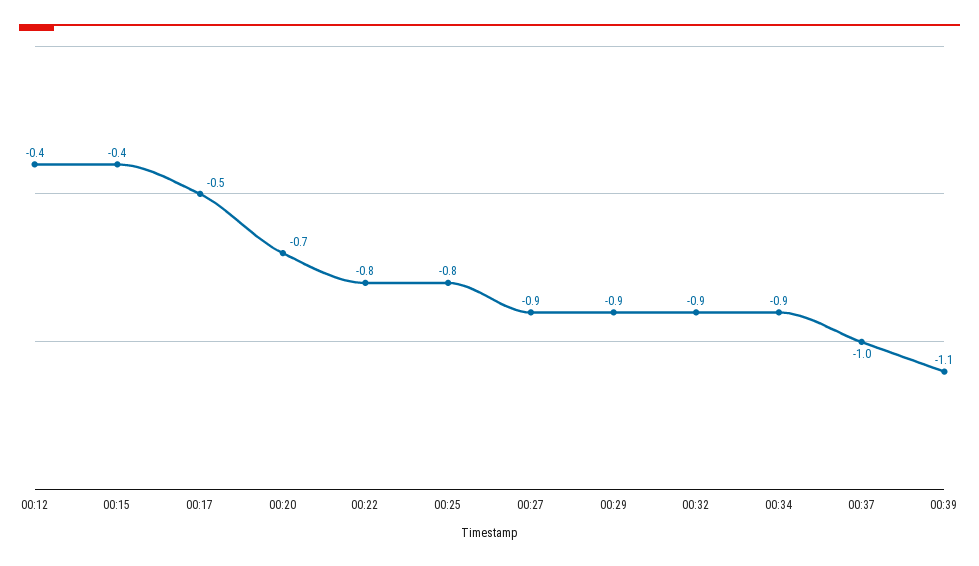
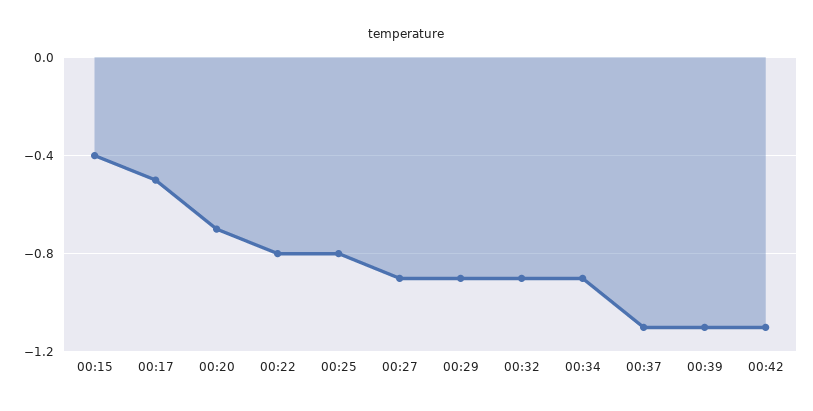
00:12: -0.4 -> none
00:37: -1 -> -1.1
00:42: none -> -1.1

